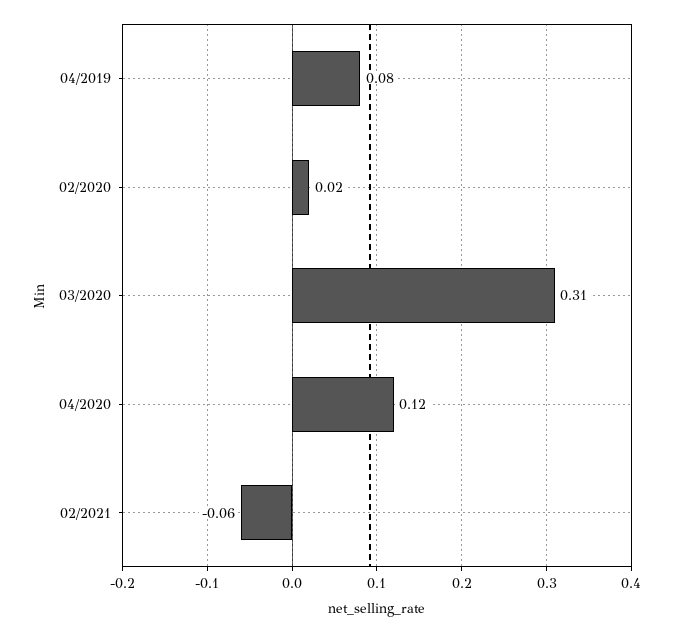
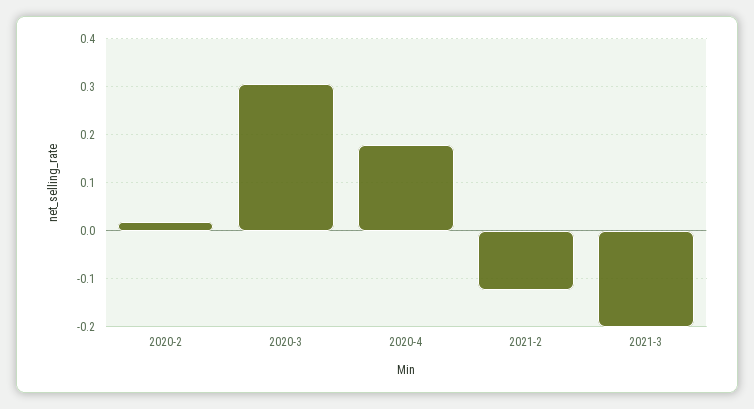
04/2019: 0.08 -> none
04/2020: 0.12 -> 0.18
02/2021: -0.06 -> -0.12
2021-3: none -> -0.2

